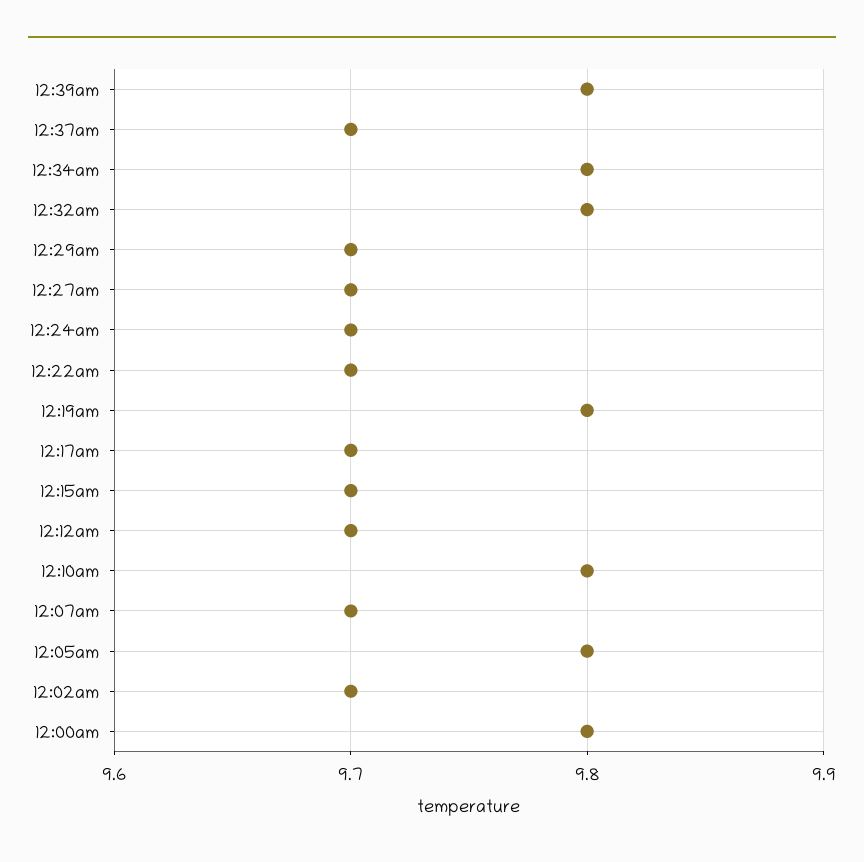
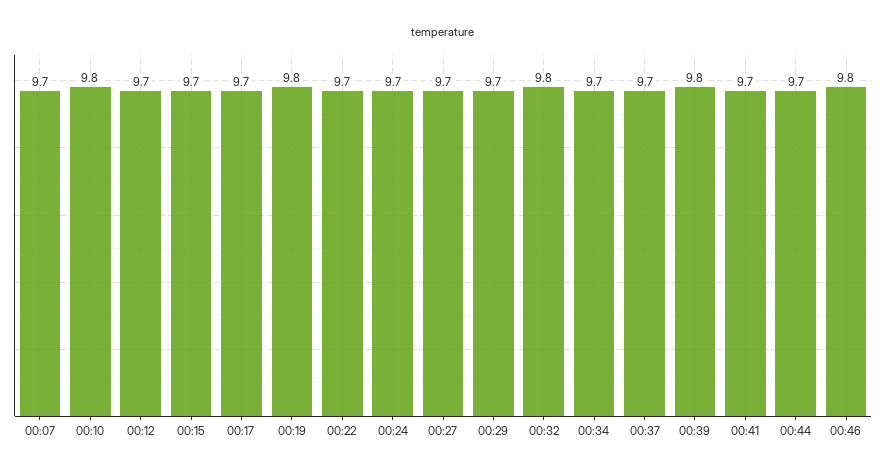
12:34am: 9.8 -> 9.7
12:05am: 9.8 -> none
12:02am: 9.7 -> none
12:00am: 9.8 -> none
00:41: none -> 9.7
00:44: none -> 9.7
00:46: none -> 9.8

